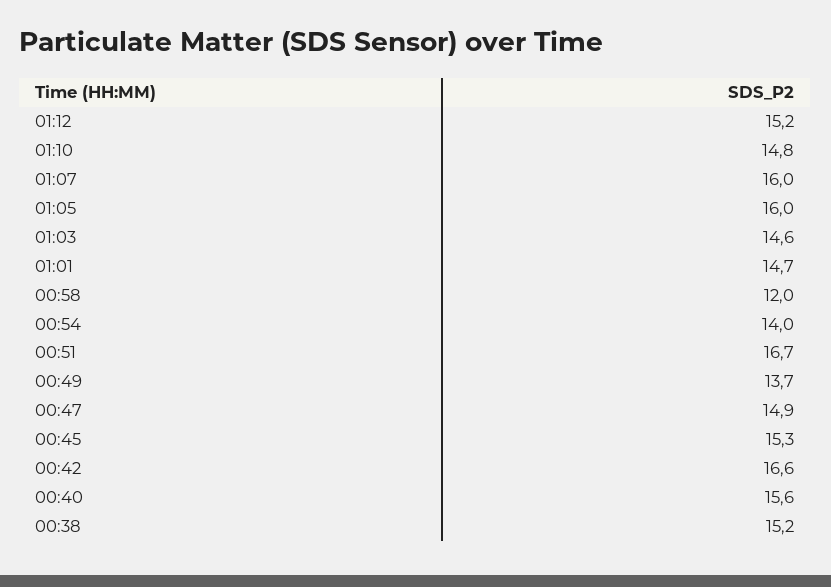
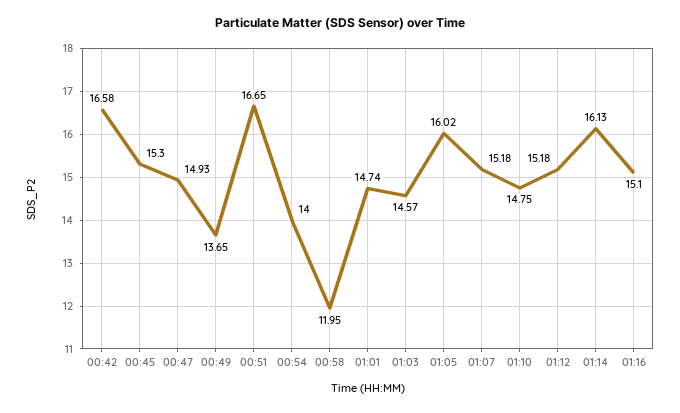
01:07: 16 -> 15.18
00:40: 15.6 -> none
00:38: 15.2 -> none
01:14: none -> 16.13
01:16: none -> 15.1

